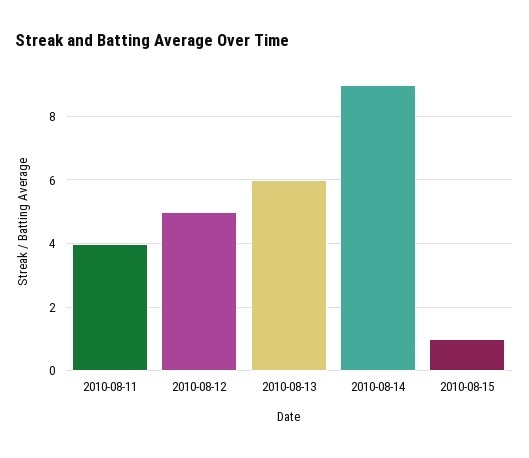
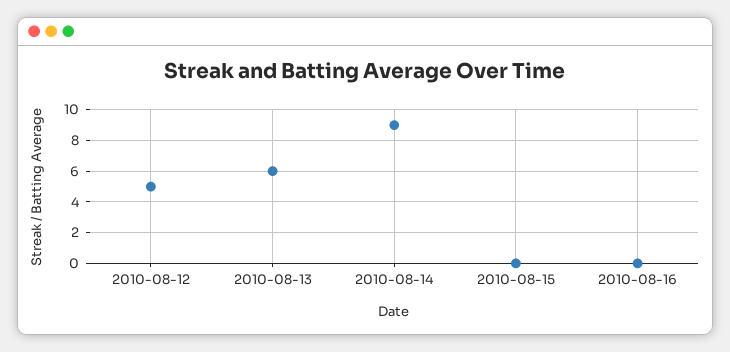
2010-08-11: 4 -> none
2010-08-15: 1 -> 0
2010-08-16: none -> 0

